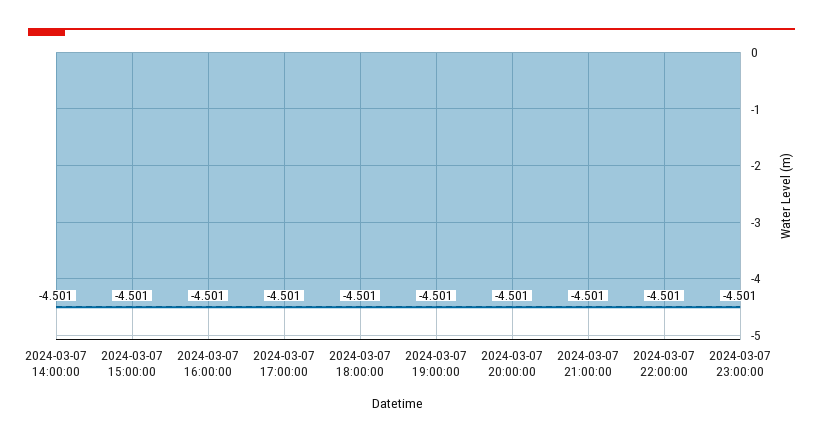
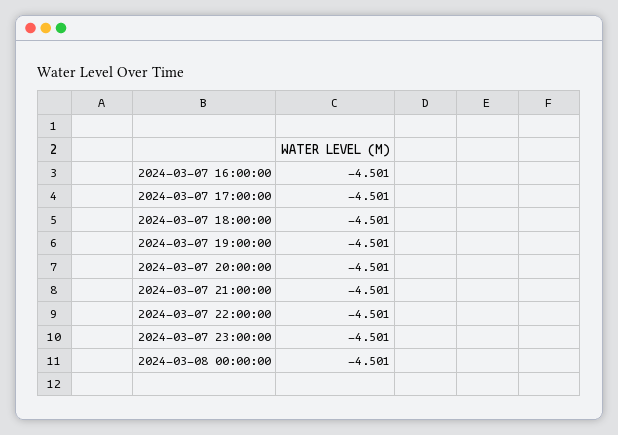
2024-03-07 14:00:00: -4.501 -> none
2024-03-07 15:00:00: -4.501 -> none
2024-03-08 00:00:00: none -> -4.501

